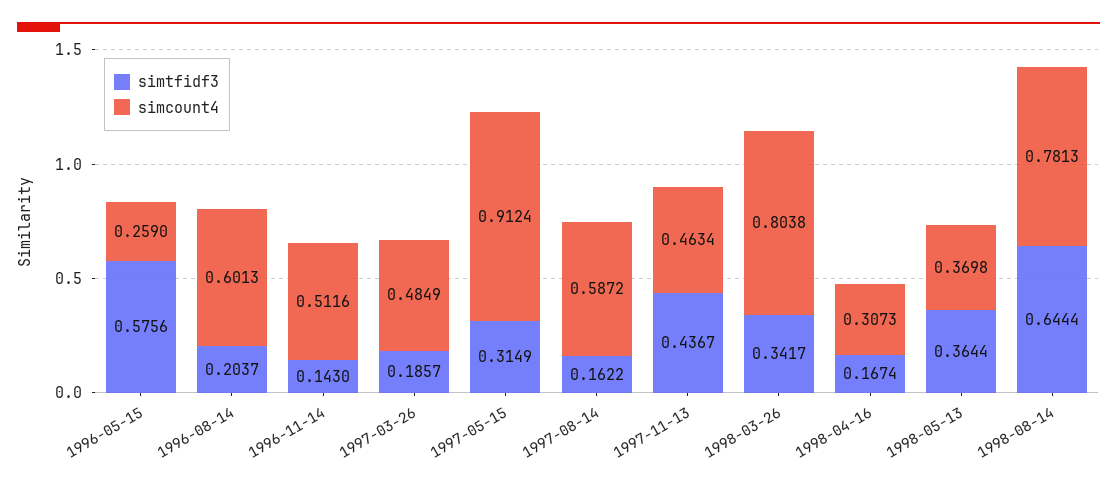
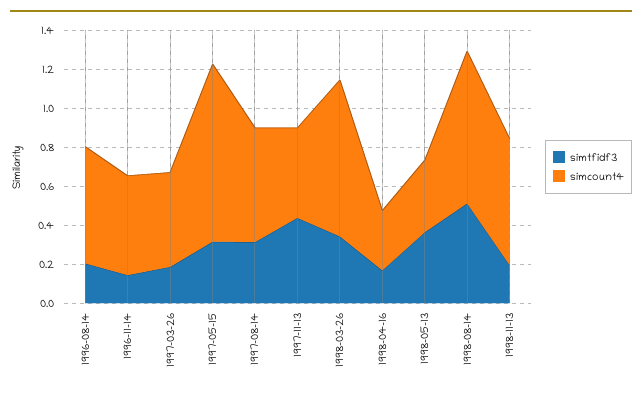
simtfidf3, 1996-05-15: 0.5756 -> none
simcount4, 1996-05-15: 0.259 -> none
simtfidf3, 1997-08-14: 0.1622 -> 0.3
simtfidf3, 1998-08-14: 0.6444 -> 0.5
simtfidf3, 1998-11-13: none -> 0.2
simcount4, 1998-11-13: none -> 0.65

